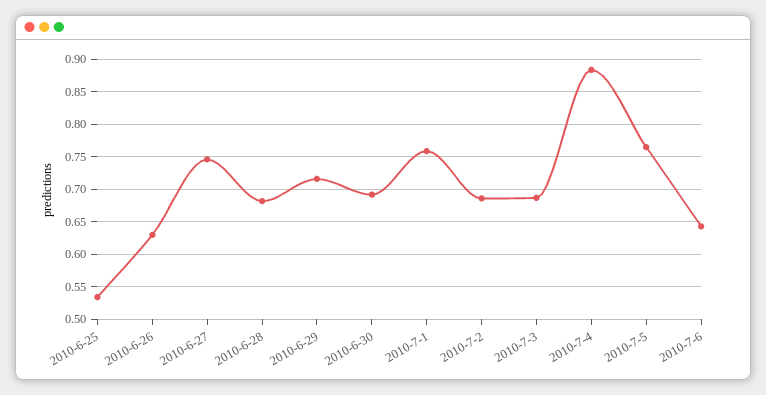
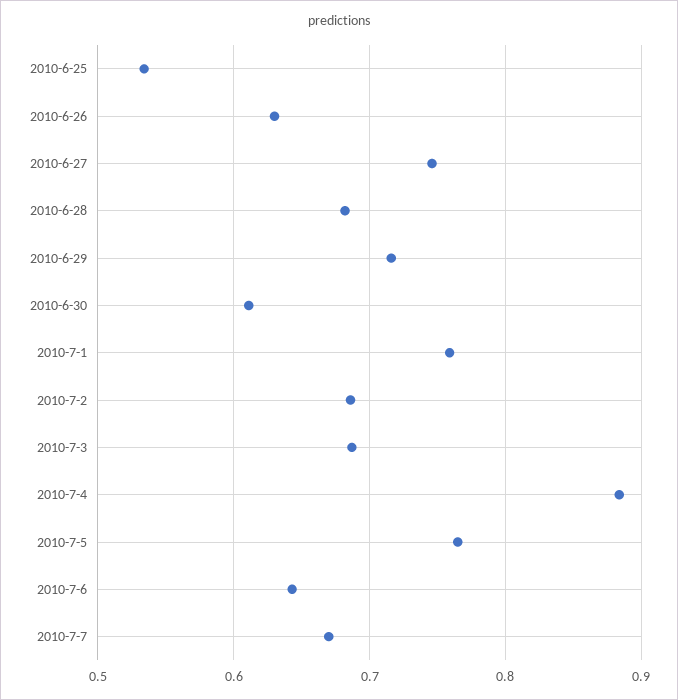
2010-6-30: 0.69 -> 0.61
2010-7-7: none -> 0.67

